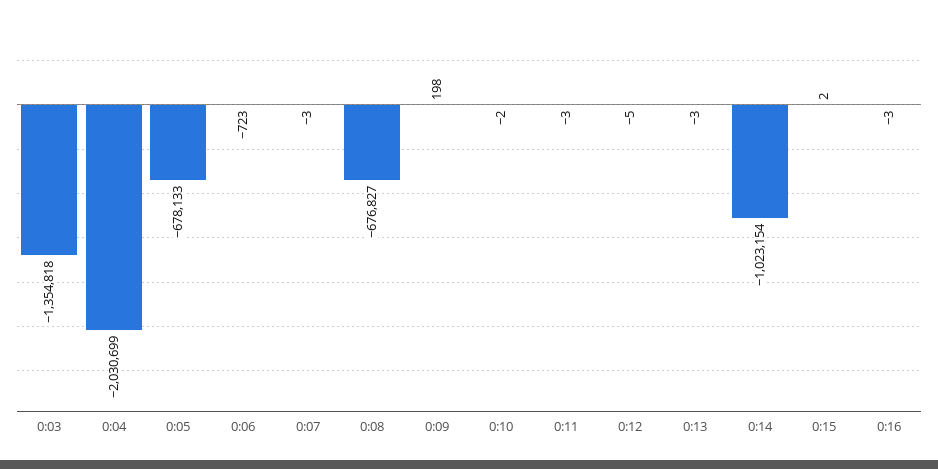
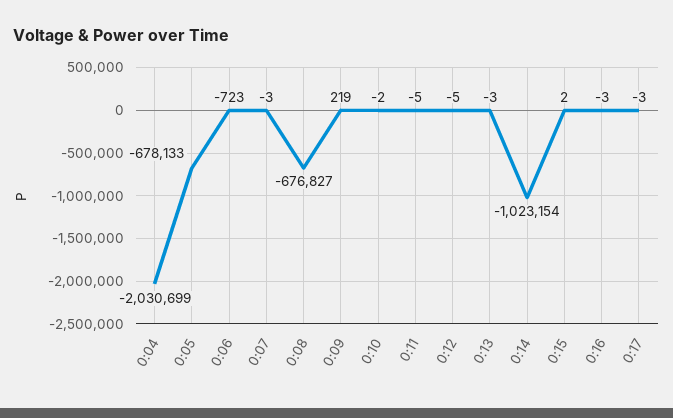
0:03: -1354818 -> none
0:09: 198 -> 219
0:11: -3 -> -5
0:17: none -> -3

